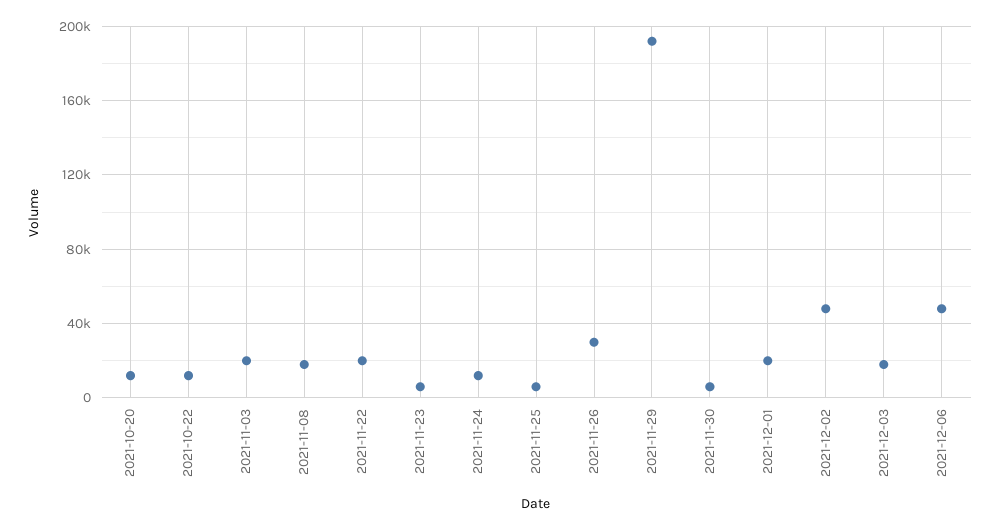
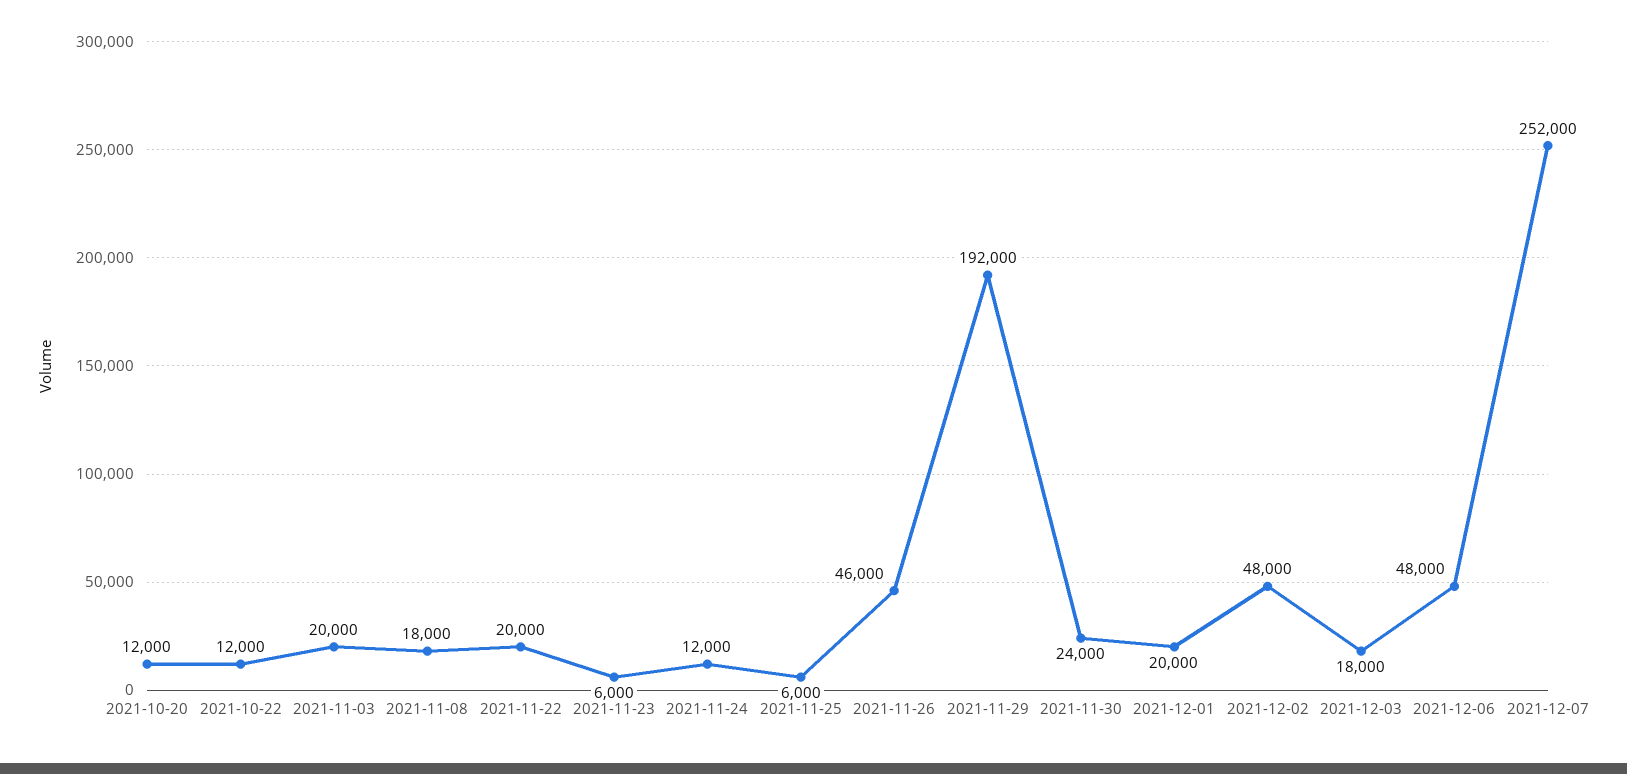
2021-11-26: 30000 -> 46000
2021-11-30: 5000 -> 24000
2021-12-07: none -> 252000

